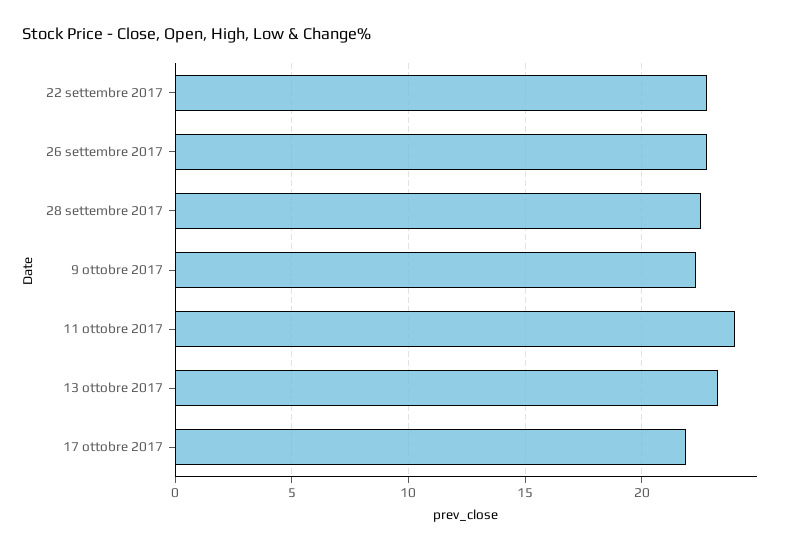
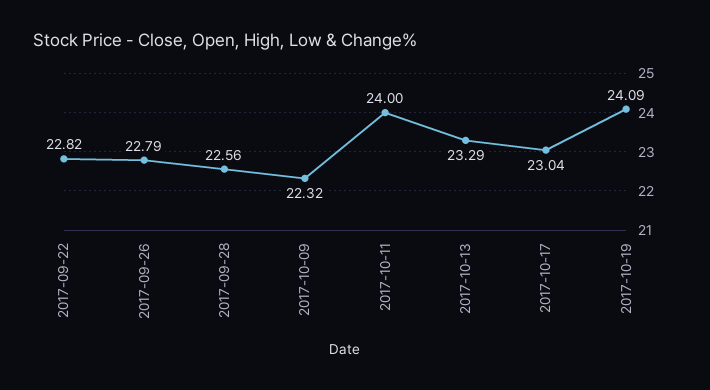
17 ottobre 2017: 22 -> 23.04
2017-10-19: none -> 24.09

